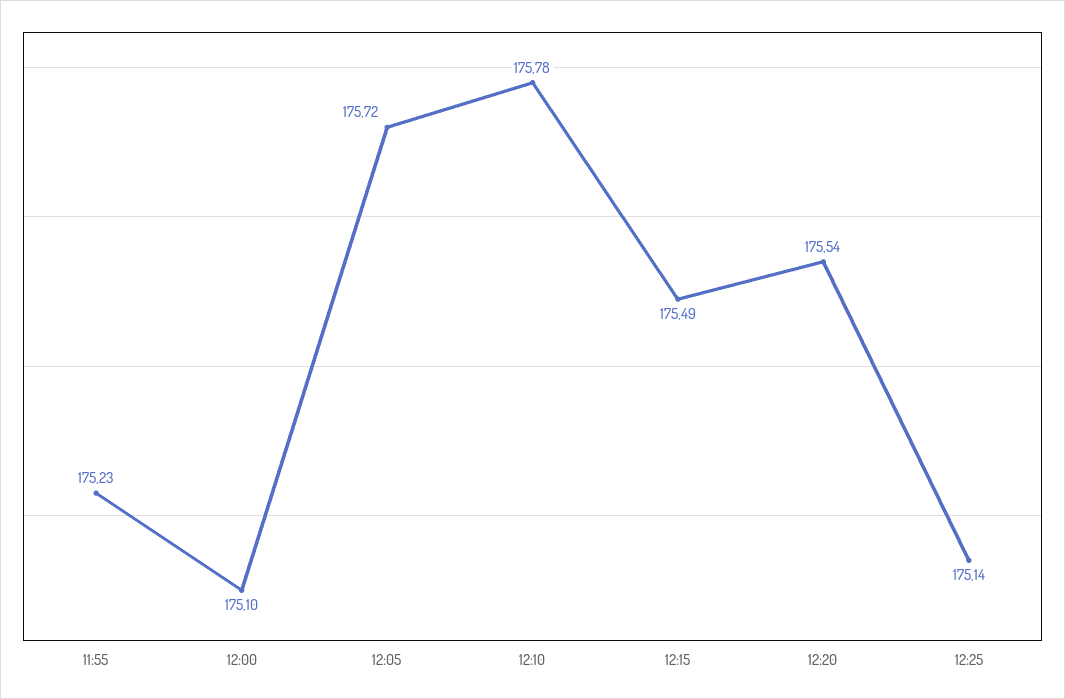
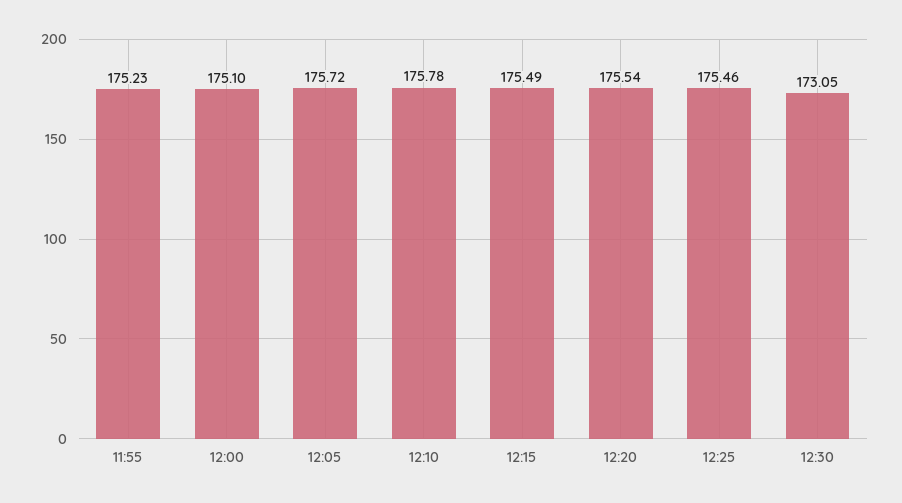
12:25: 175.14 -> 175.46
12:30: none -> 173.05

